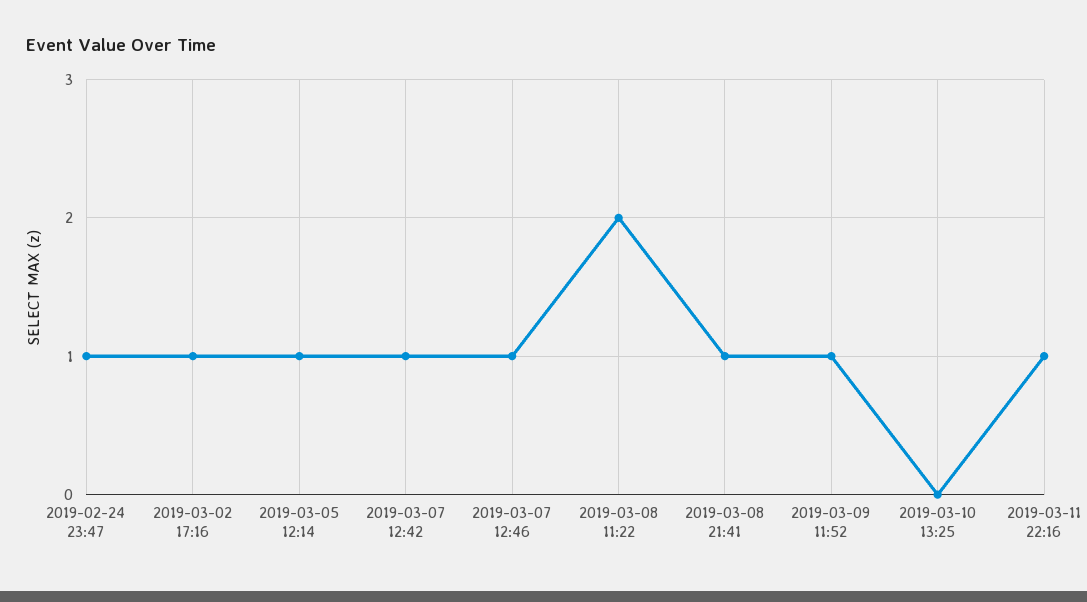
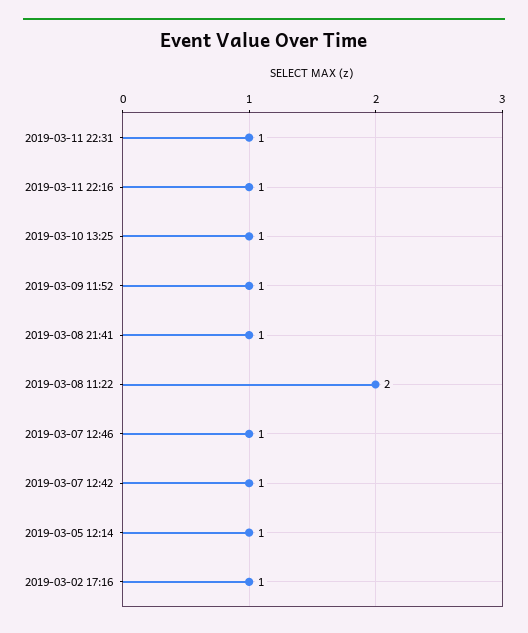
2019-02-24 23:47: 1 -> none
2019-03-10 13:25: 0 -> 1
2019-03-11 22:31: none -> 1

